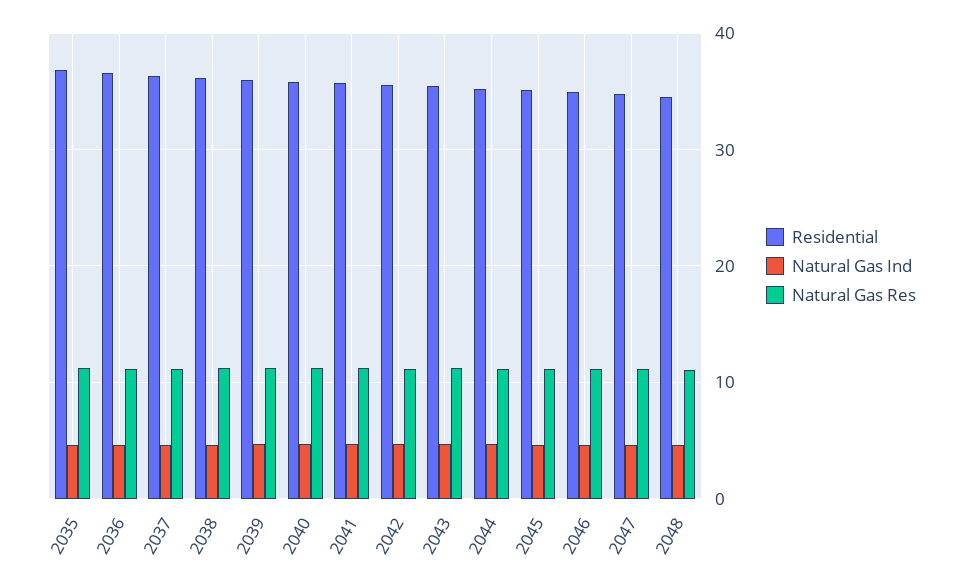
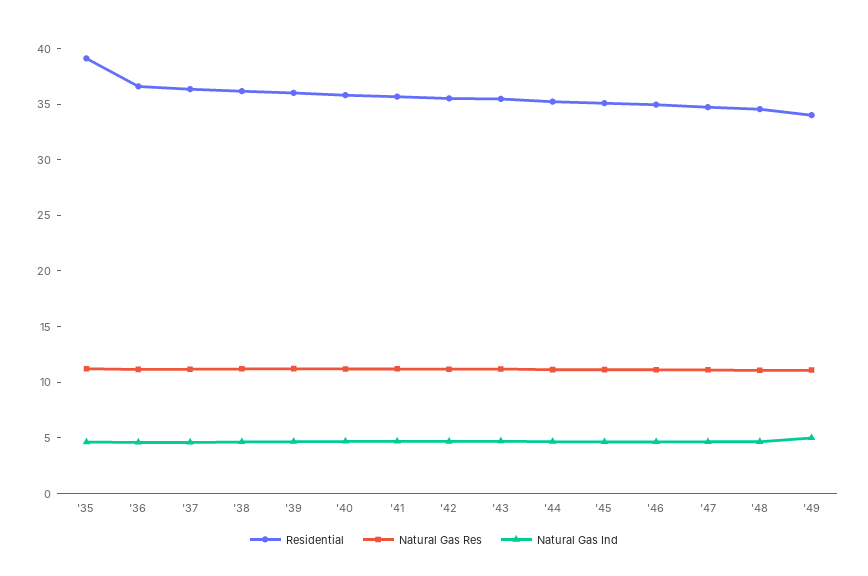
Residential, 2035: 37 -> 39
Residential, '49: none -> 34
Natural Gas Res, '49: none -> 11
Natural Gas Ind, '49: none -> 5

